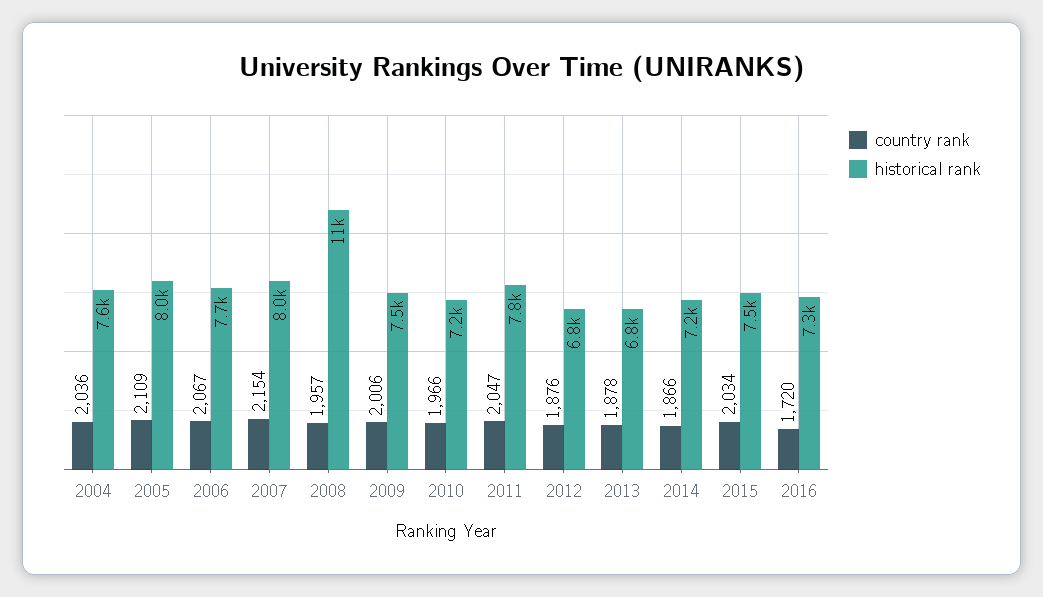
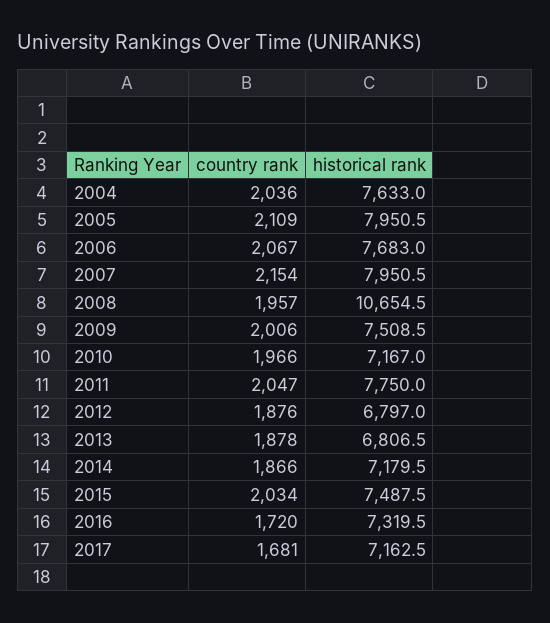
country rank, 2017: none -> 1681
historical rank, 2017: none -> 7162.5

